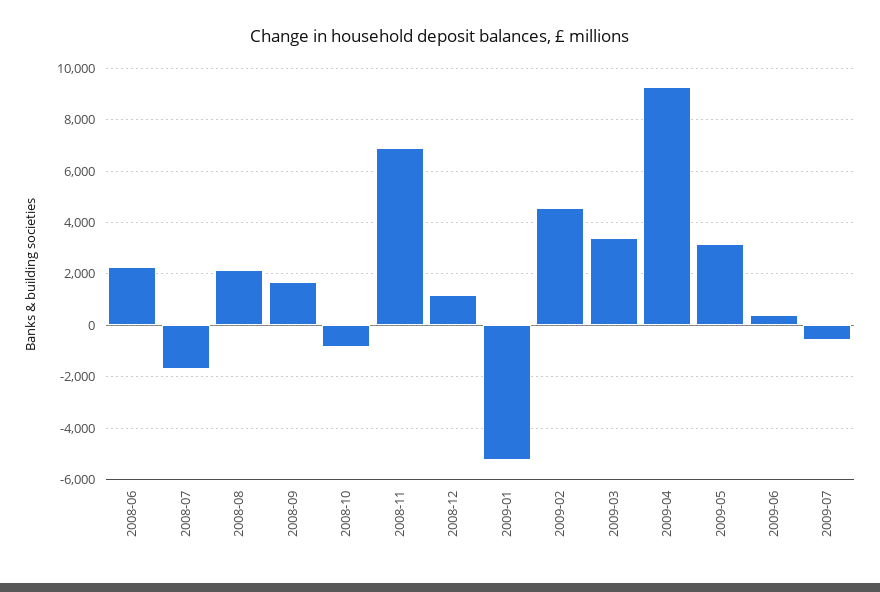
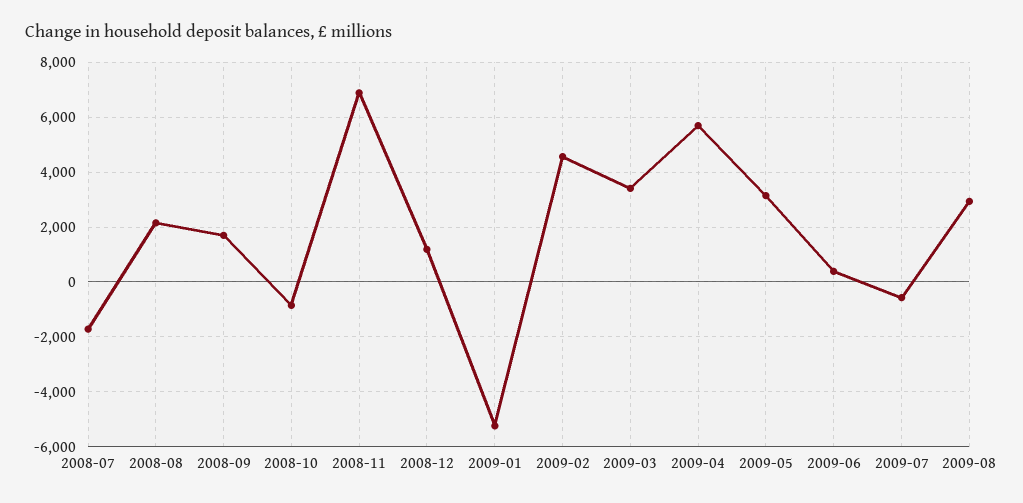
2008-06: 2250 -> none
2009-04: 9250 -> 5750
2009-08: none -> 3000

